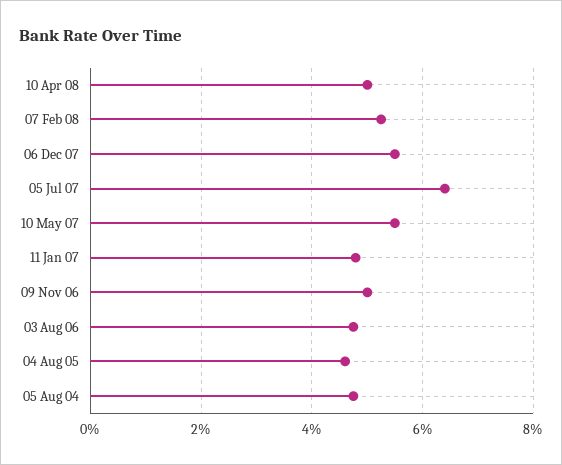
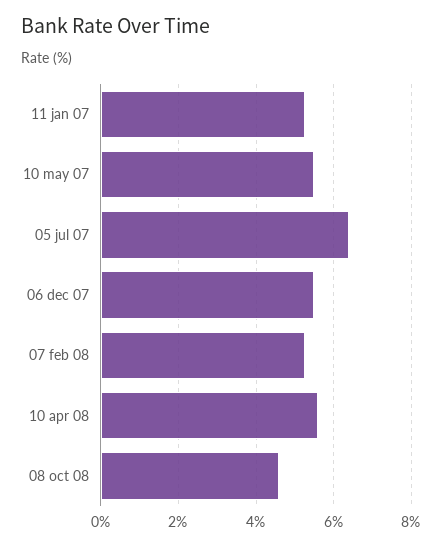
10 Apr 08: 5 -> 5.6
11 Jan 07: 4.8 -> 5.2
09 Nov 06: 5 -> none
03 Aug 06: 4.8 -> none
04 Aug 05: 4.6 -> none
05 Aug 04: 4.8 -> none
08 oct 08: none -> 4.6

